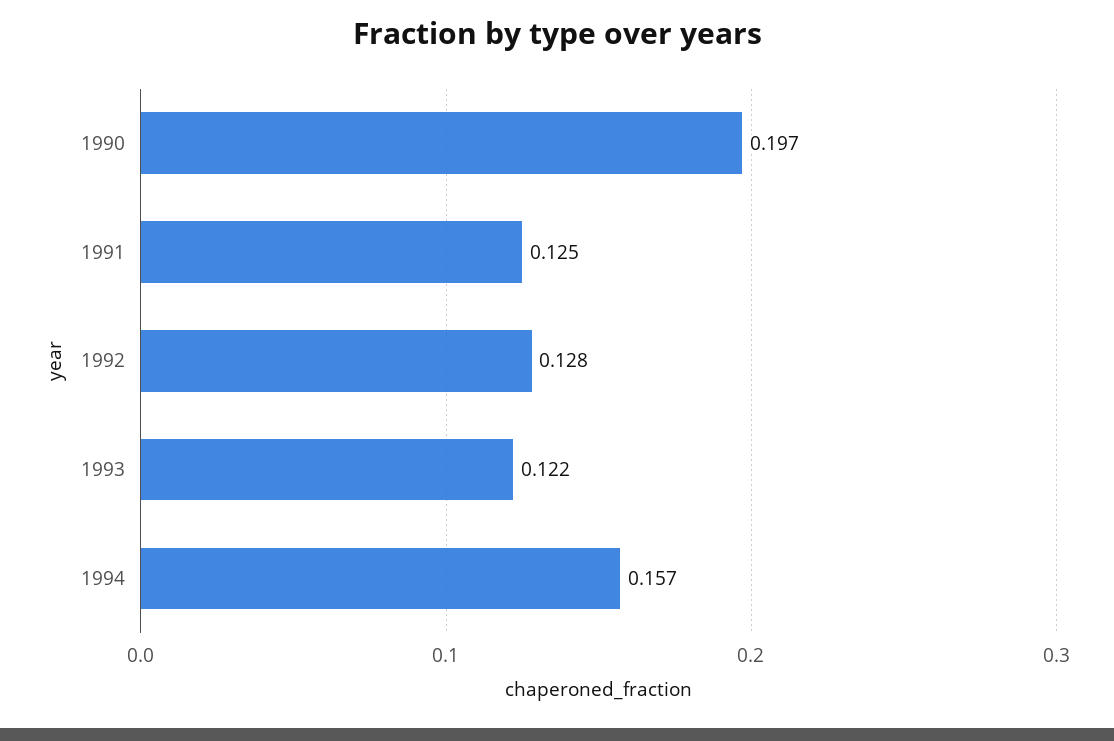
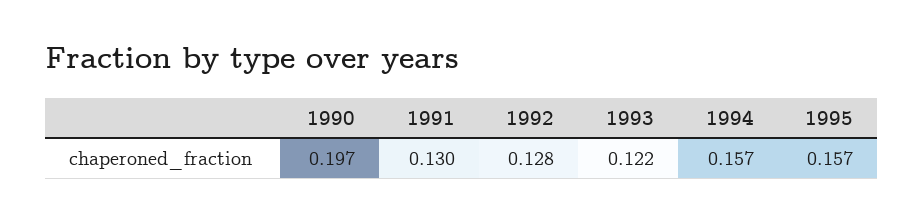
1991: 0.125 -> 0.13
1995: none -> 0.157

